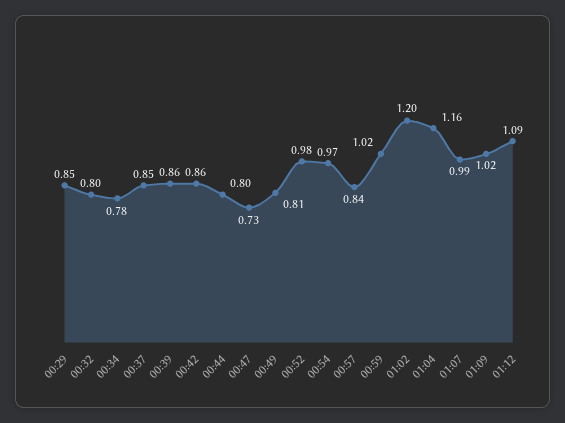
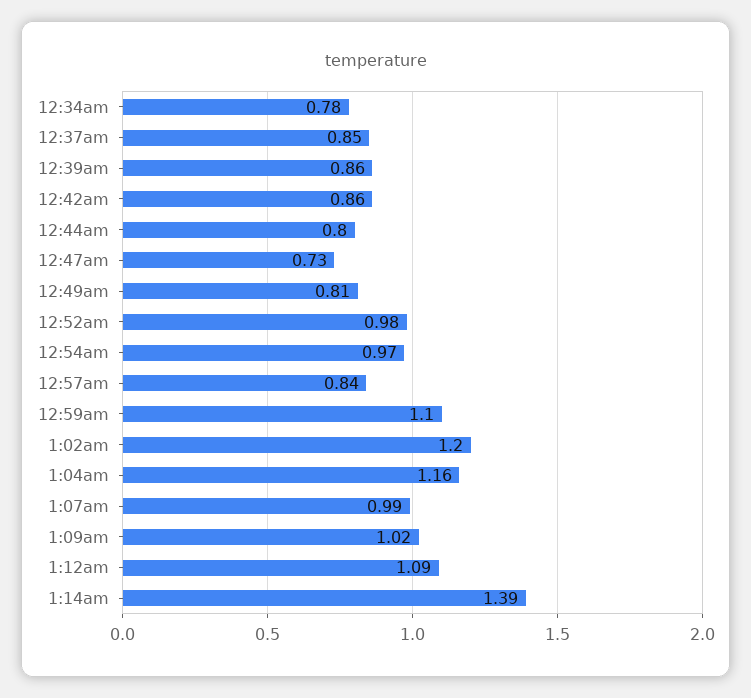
00:29: 0.85 -> none
00:32: 0.8 -> none
00:59: 1.02 -> 1.1
1:14am: none -> 1.39

